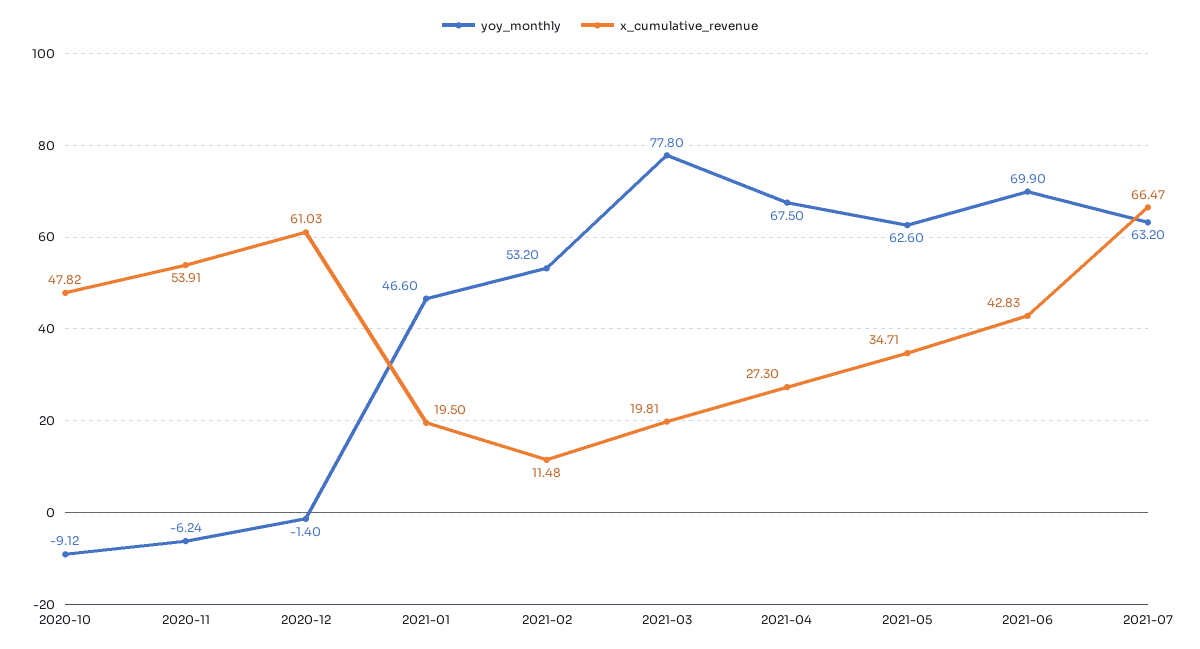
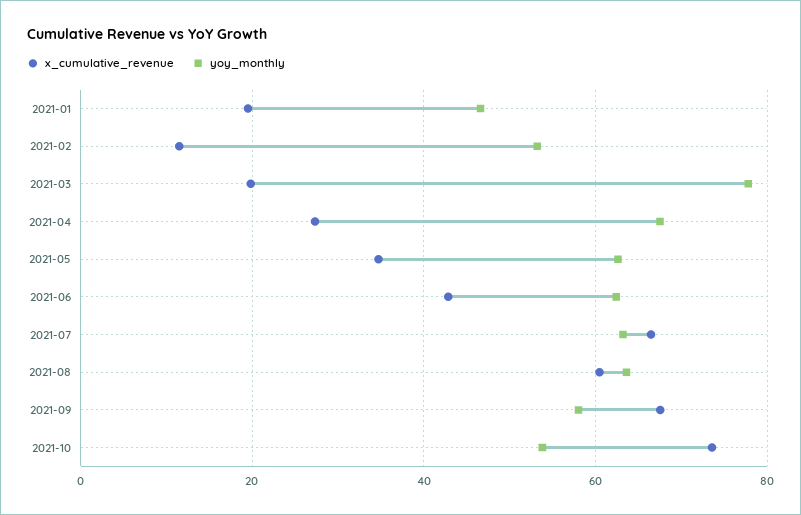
yoy_monthly, 2020-10: -9.12 -> none
x_cumulative_revenue, 2020-10: 47.82 -> none
yoy_monthly, 2020-11: -6.24 -> none
x_cumulative_revenue, 2020-11: 53.91 -> none
yoy_monthly, 2020-12: -1.4 -> none
x_cumulative_revenue, 2020-12: 61.03 -> none
yoy_monthly, 2021-06: 69.9 -> 62
x_cumulative_revenue, 2021-08: none -> 60
yoy_monthly, 2021-08: none -> 64
x_cumulative_revenue, 2021-09: none -> 68
yoy_monthly, 2021-09: none -> 58
x_cumulative_revenue, 2021-10: none -> 74
yoy_monthly, 2021-10: none -> 54

